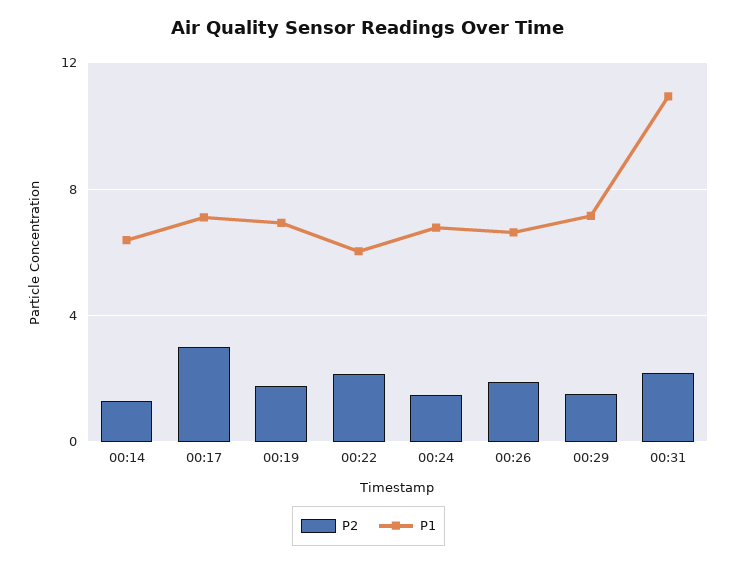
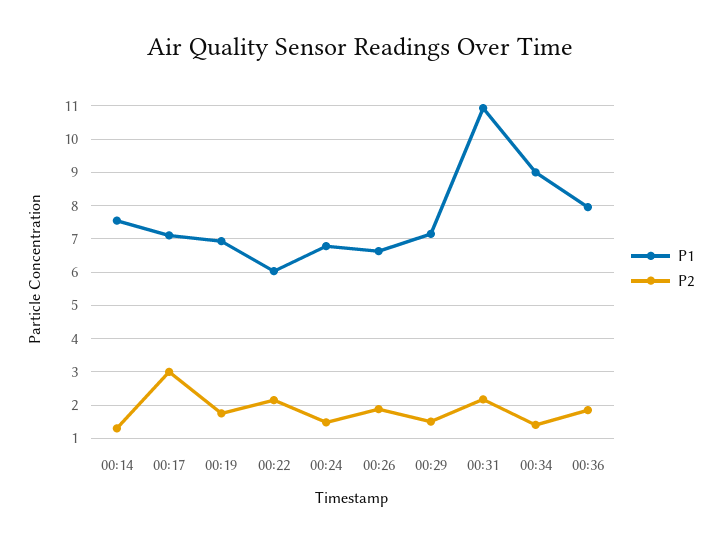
P1, 00:14: 6.5 -> 7.6
P1, 00:34: none -> 9
P2, 00:34: none -> 1.4
P1, 00:36: none -> 8
P2, 00:36: none -> 1.8

